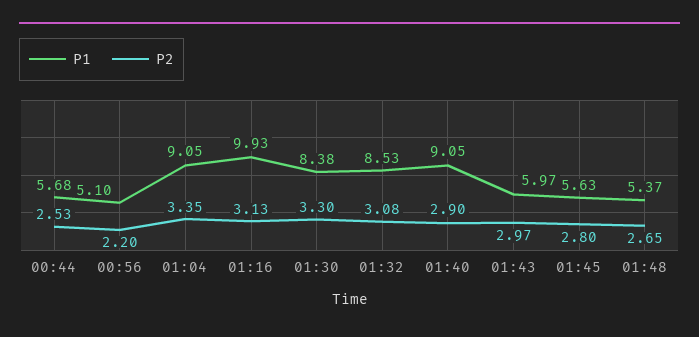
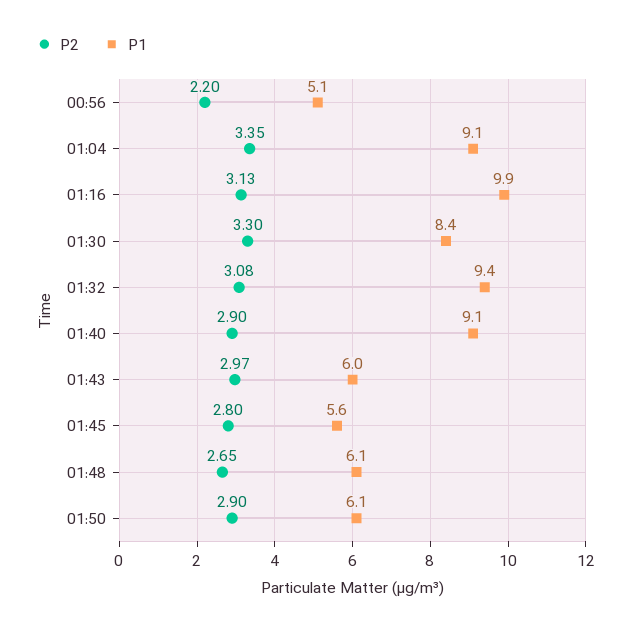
P1, 00:44: 5.68 -> none
P2, 00:44: 2.53 -> none
P1, 01:32: 8.53 -> 9.4
P1, 01:48: 5.37 -> 6.1
P2, 01:50: none -> 2.9
P1, 01:50: none -> 6.1

